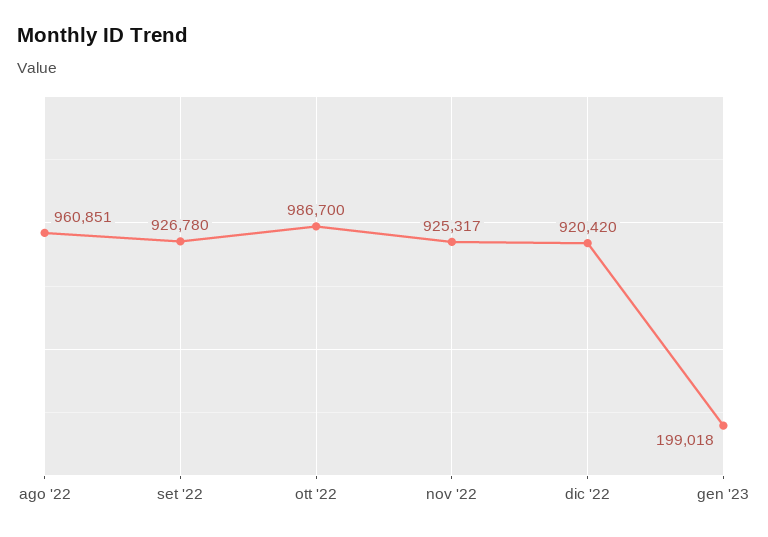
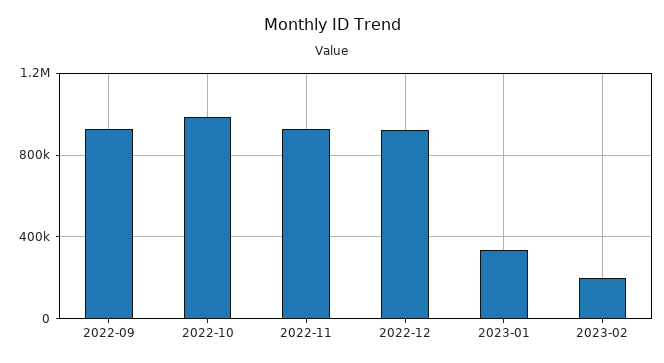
ago '22: 960851 -> none
gen '23: 199018 -> 350000
2023-02: none -> 200000

